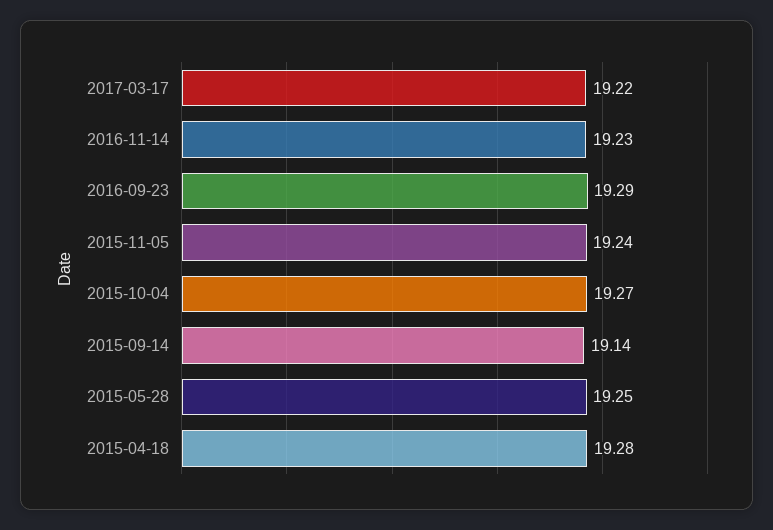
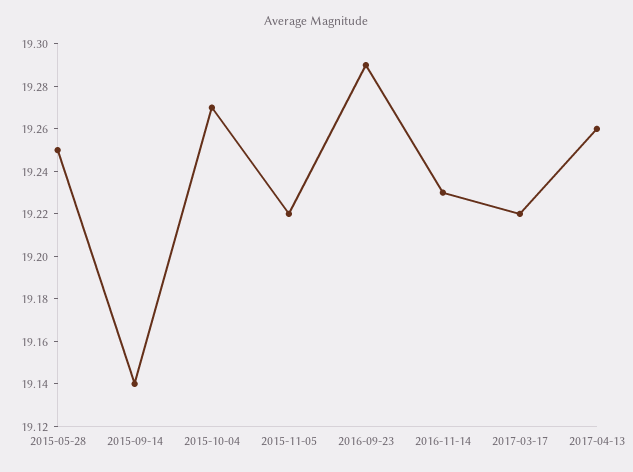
2015-11-05: 19.24 -> 19.22
2015-04-18: 19.28 -> none
2017-04-13: none -> 19.26

